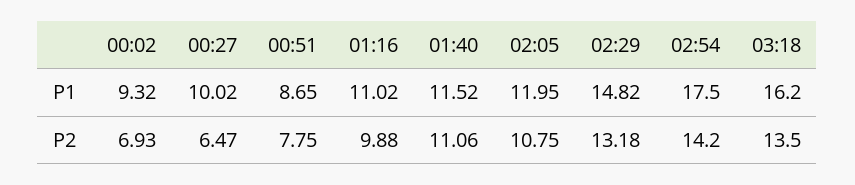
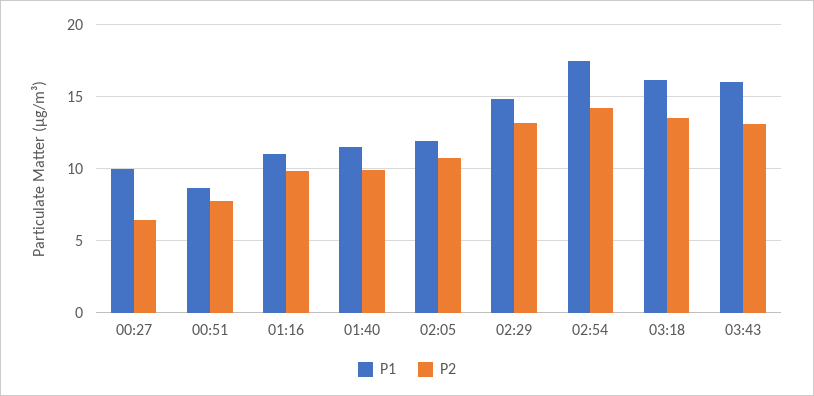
P1, 00:02: 9.32 -> none
P2, 00:02: 6.93 -> none
P2, 01:40: 11.06 -> 10
P1, 03:43: none -> 16
P2, 03:43: none -> 13

